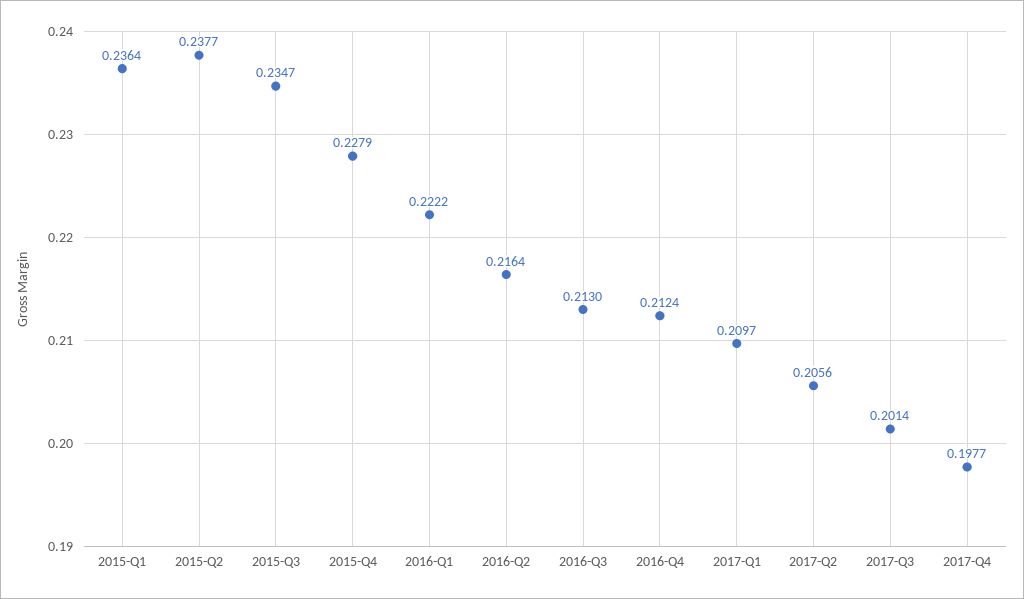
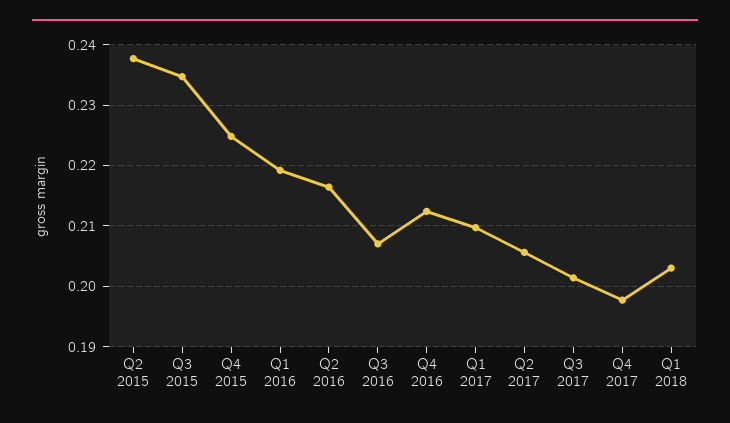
2015-Q1: 0.2364 -> none
2015-Q4: 0.2279 -> 0.225
2016-Q1: 0.2222 -> 0.219
2016-Q3: 0.213 -> 0.207
Q1 2018: none -> 0.203

